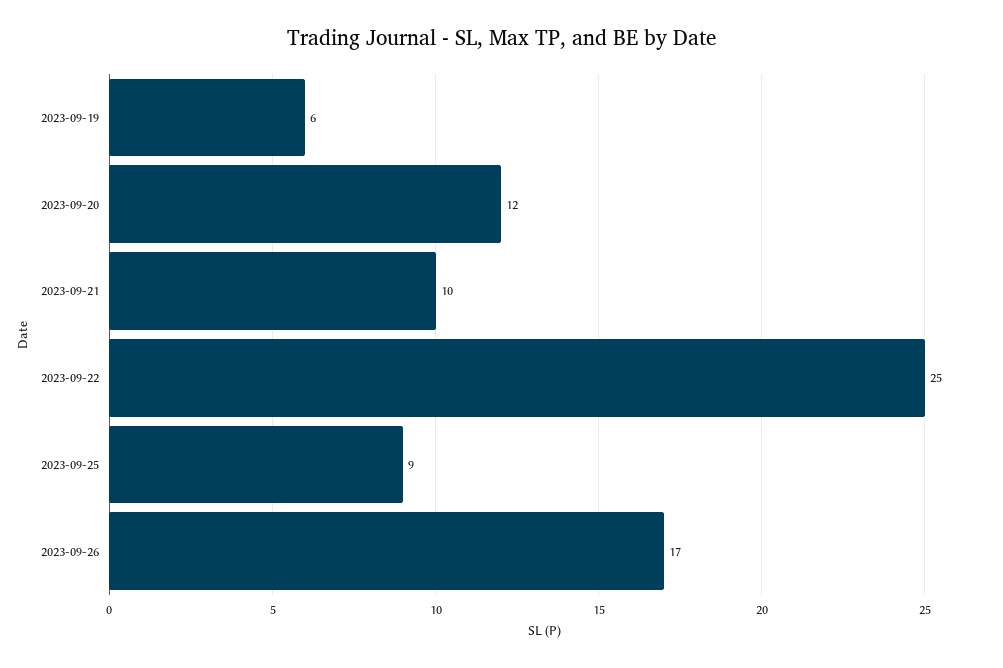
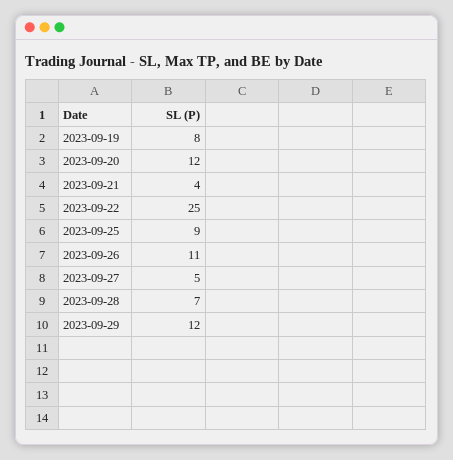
2023-09-19: 6 -> 8
2023-09-21: 10 -> 4
2023-09-26: 17 -> 11
2023-09-27: none -> 5
2023-09-28: none -> 7
2023-09-29: none -> 12

